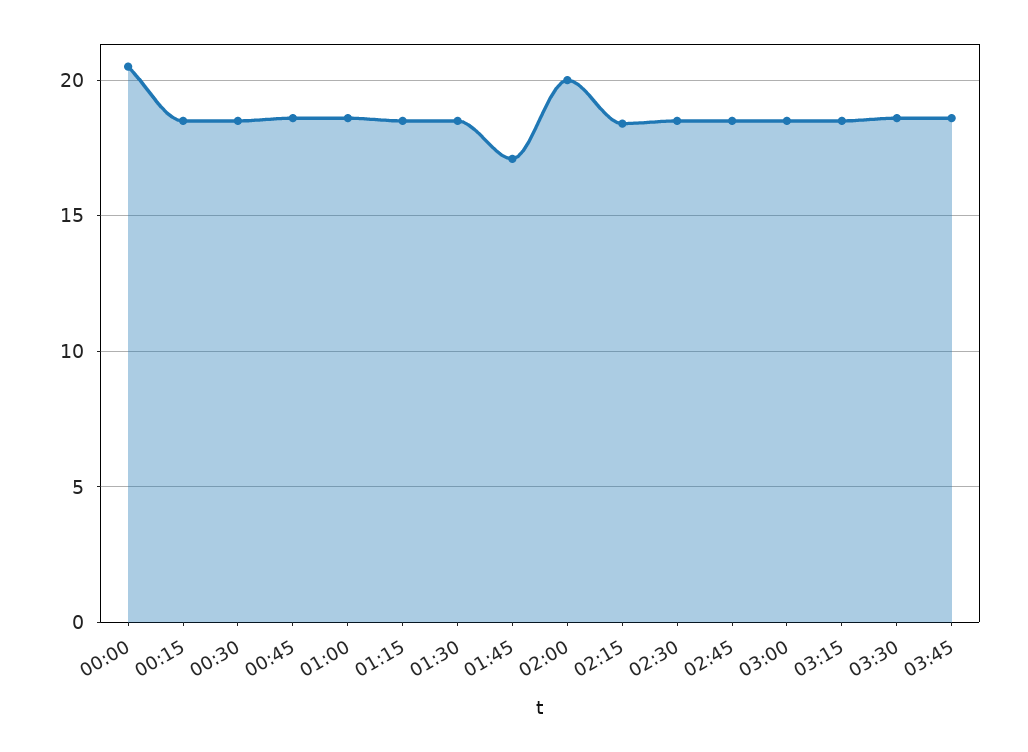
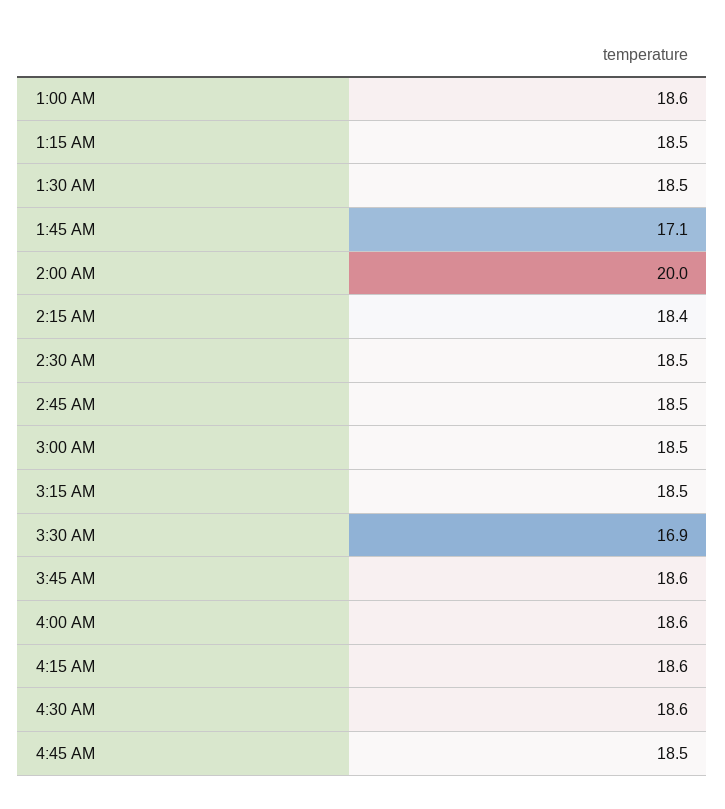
00:00: 20.5 -> none
00:15: 18.5 -> none
00:30: 18.5 -> none
00:45: 18.5 -> none
03:30: 18.5 -> 16.9
4:00 AM: none -> 18.6
4:15 AM: none -> 18.6
4:30 AM: none -> 18.6
4:45 AM: none -> 18.5

